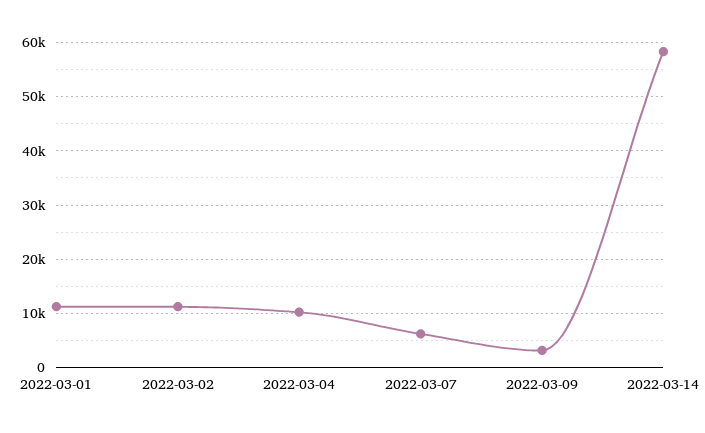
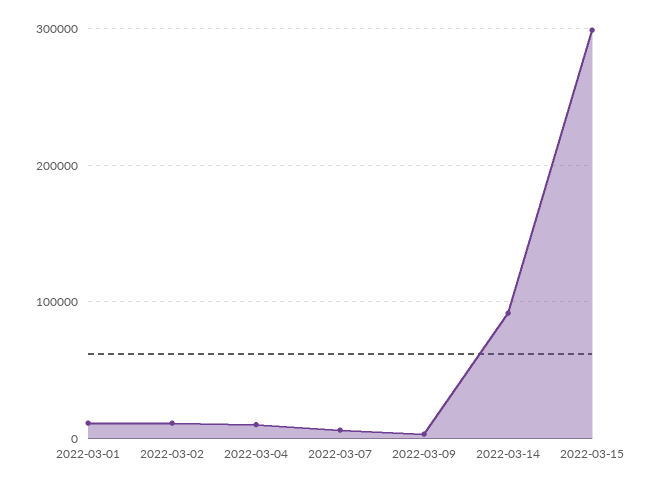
2022-03-14: 58000 -> 90000
2022-03-15: none -> 300000

